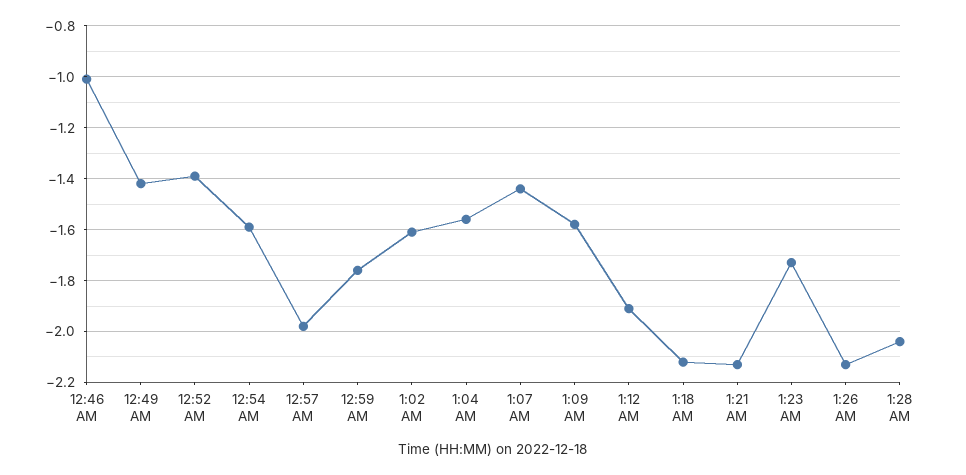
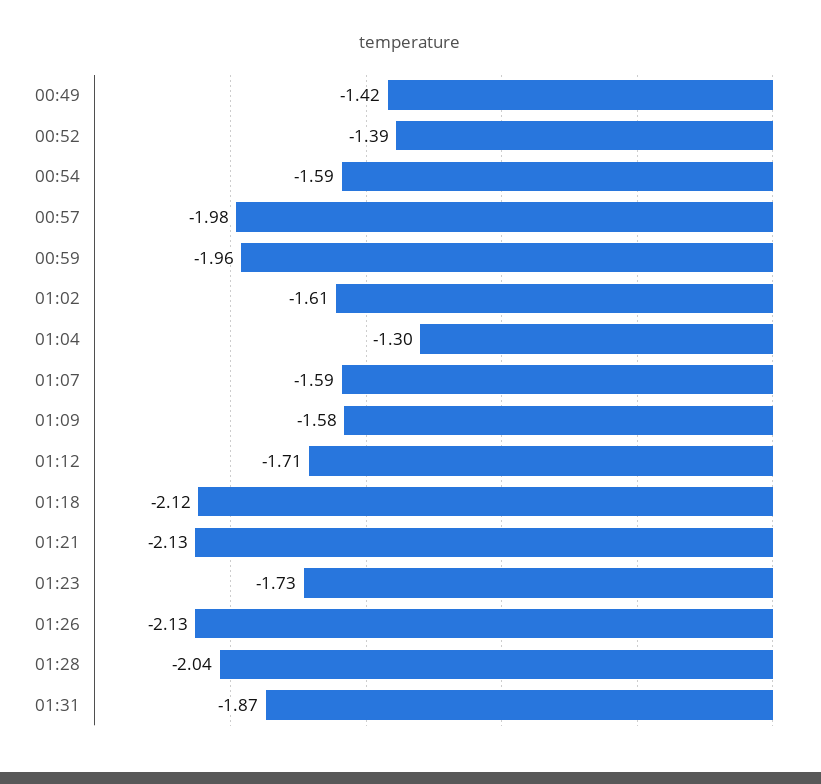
12:46 AM: -1 -> none
12:59 AM: -1.75 -> -1.96
1:04 AM: -1.55 -> -1.3
1:07 AM: -1.45 -> -1.59
1:12 AM: -1.9 -> -1.71
01:31: none -> -1.87

